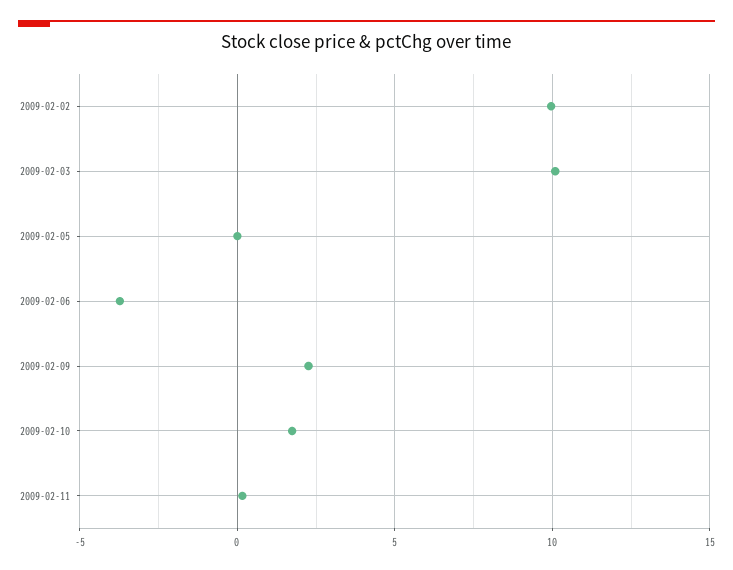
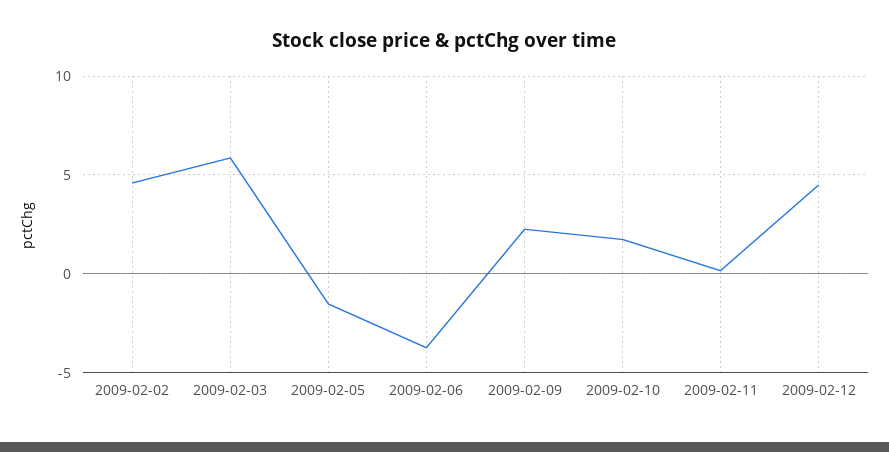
2009-02-02: 10 -> 4.5
2009-02-03: 10 -> 6
2009-02-05: 0 -> -1.5
2009-02-12: none -> 4.5

